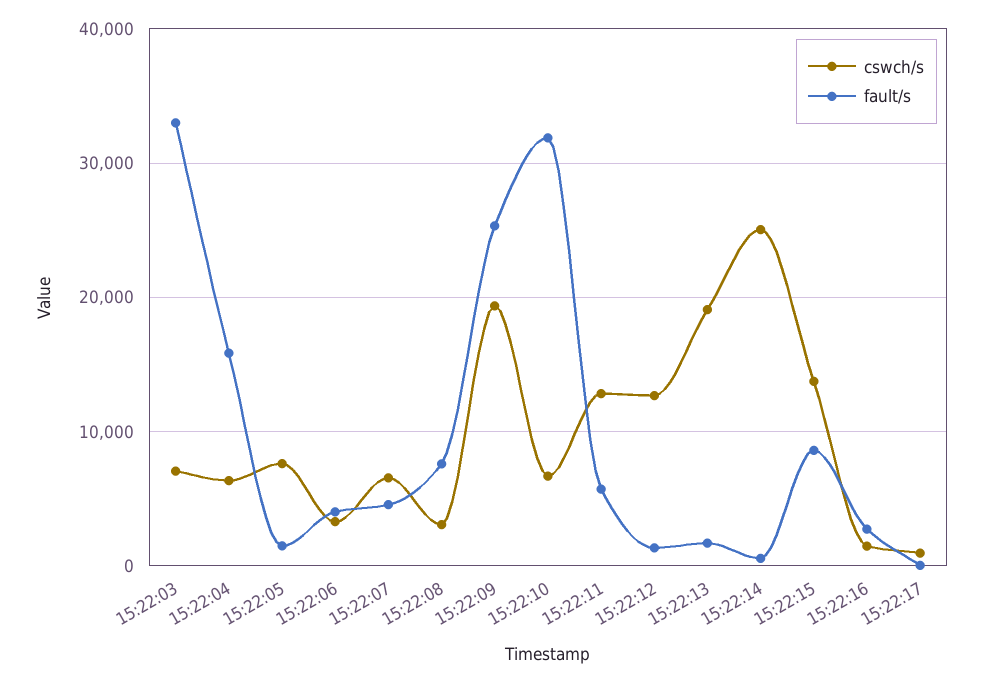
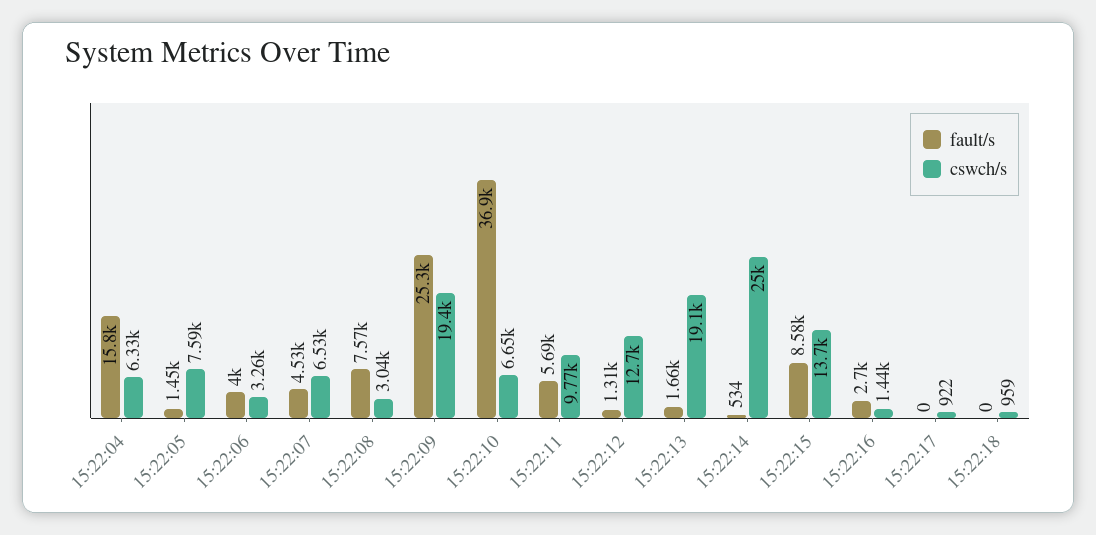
cswch/s, 15:22:03: 7000 -> none
fault/s, 15:22:03: 33000 -> none
fault/s, 15:22:10: 32000 -> 36900
cswch/s, 15:22:11: 13000 -> 9770
fault/s, 15:22:18: none -> 0
cswch/s, 15:22:18: none -> 959

